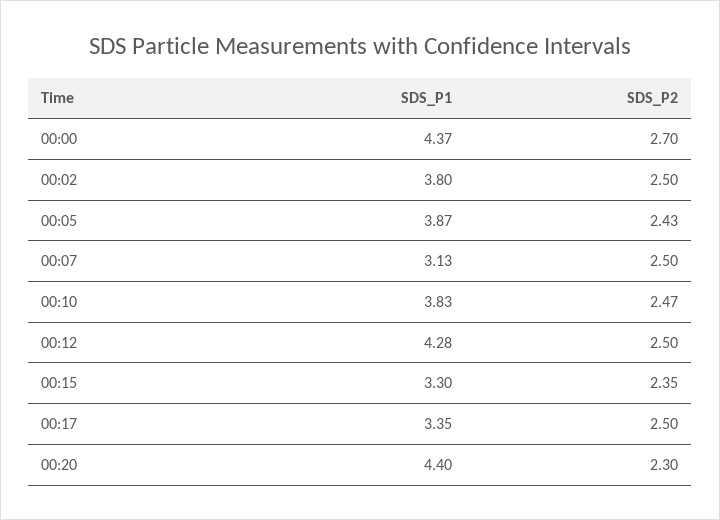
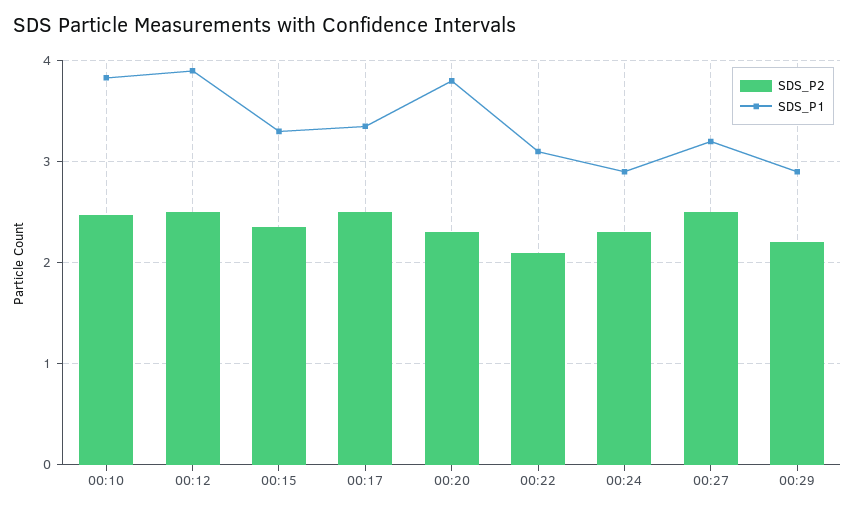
SDS_P1, 00:00: 4.37 -> none
SDS_P2, 00:00: 2.7 -> none
SDS_P1, 00:02: 3.8 -> none
SDS_P2, 00:02: 2.5 -> none
SDS_P1, 00:05: 3.87 -> none
SDS_P2, 00:05: 2.43 -> none
SDS_P1, 00:07: 3.13 -> none
SDS_P2, 00:07: 2.5 -> none
SDS_P1, 00:12: 4.28 -> 3.9
SDS_P1, 00:20: 4.4 -> 3.8
SDS_P2, 00:22: none -> 2.1
SDS_P1, 00:22: none -> 3.1
SDS_P2, 00:24: none -> 2.3
SDS_P1, 00:24: none -> 2.9
SDS_P2, 00:27: none -> 2.5
SDS_P1, 00:27: none -> 3.2
SDS_P2, 00:29: none -> 2.2
SDS_P1, 00:29: none -> 2.9

